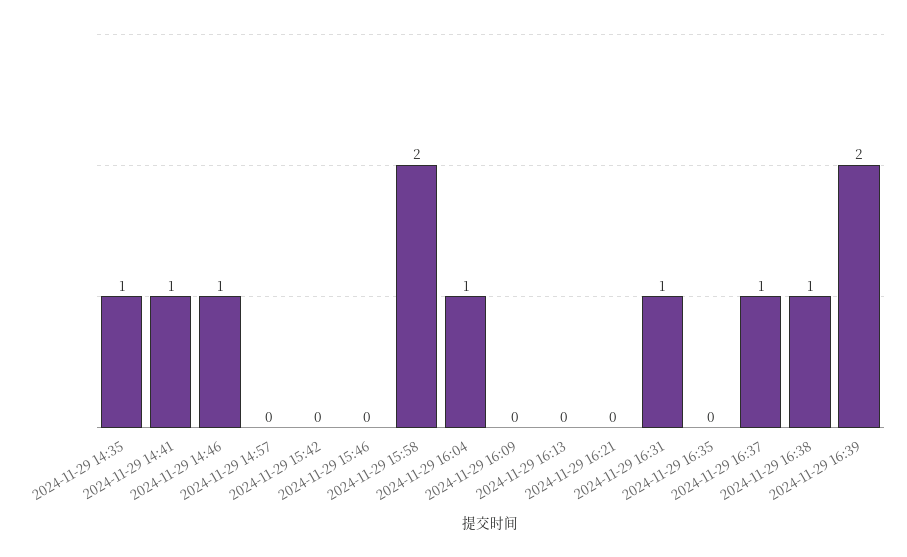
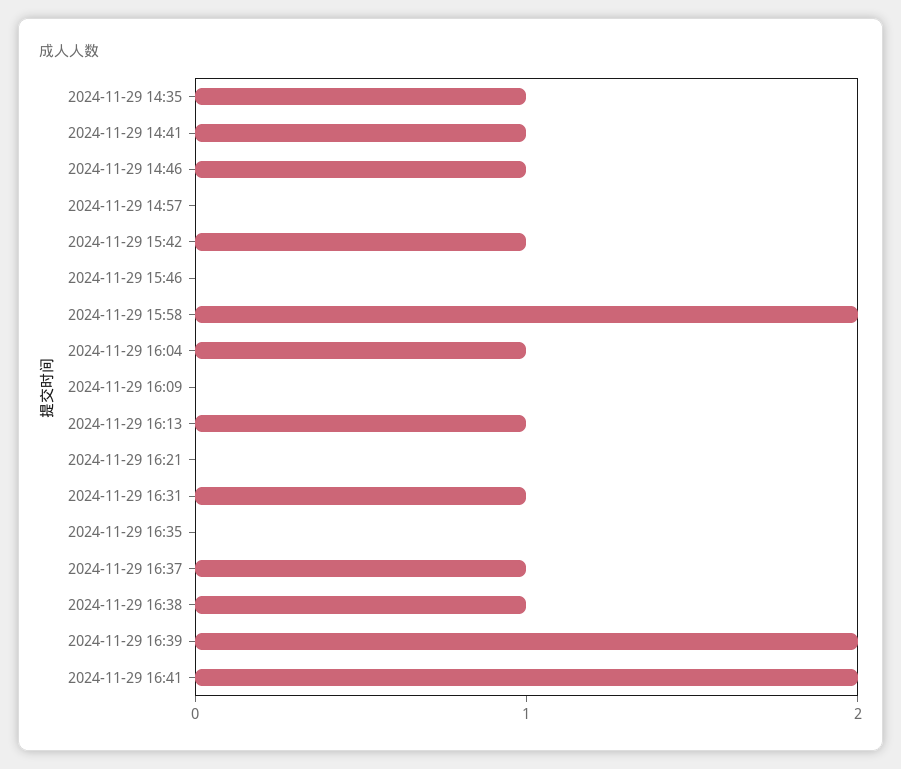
2024-11-29 15:42: 0 -> 1
2024-11-29 16:13: 0 -> 1
2024-11-29 16:41: none -> 2

